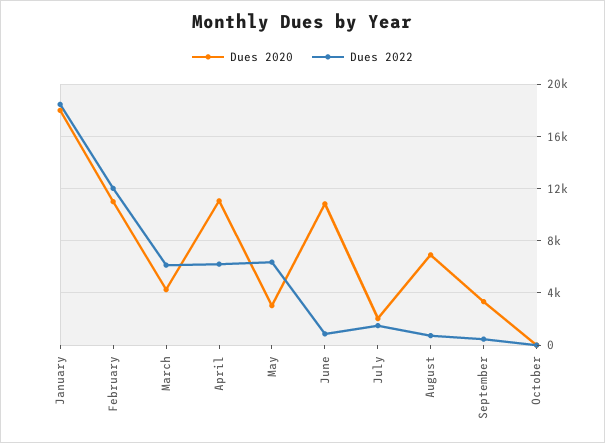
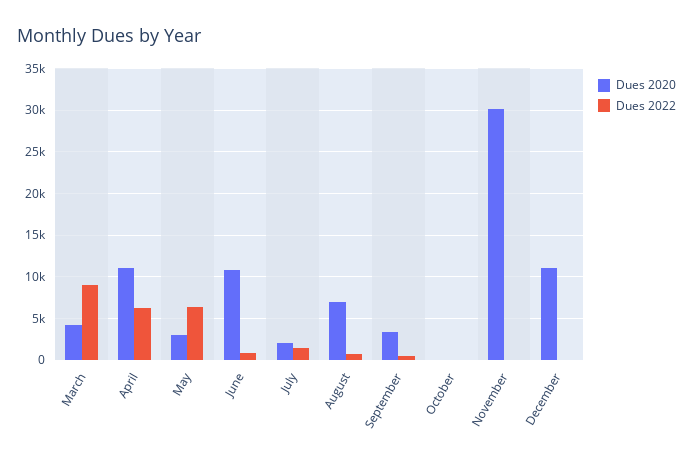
Dues 2020, January: 18000 -> none
Dues 2022, January: 18500 -> none
Dues 2020, February: 11000 -> none
Dues 2022, February: 12000 -> none
Dues 2022, March: 6000 -> 9000
Dues 2020, November: none -> 30000
Dues 2022, November: none -> 0
Dues 2020, December: none -> 11000
Dues 2022, December: none -> 0

